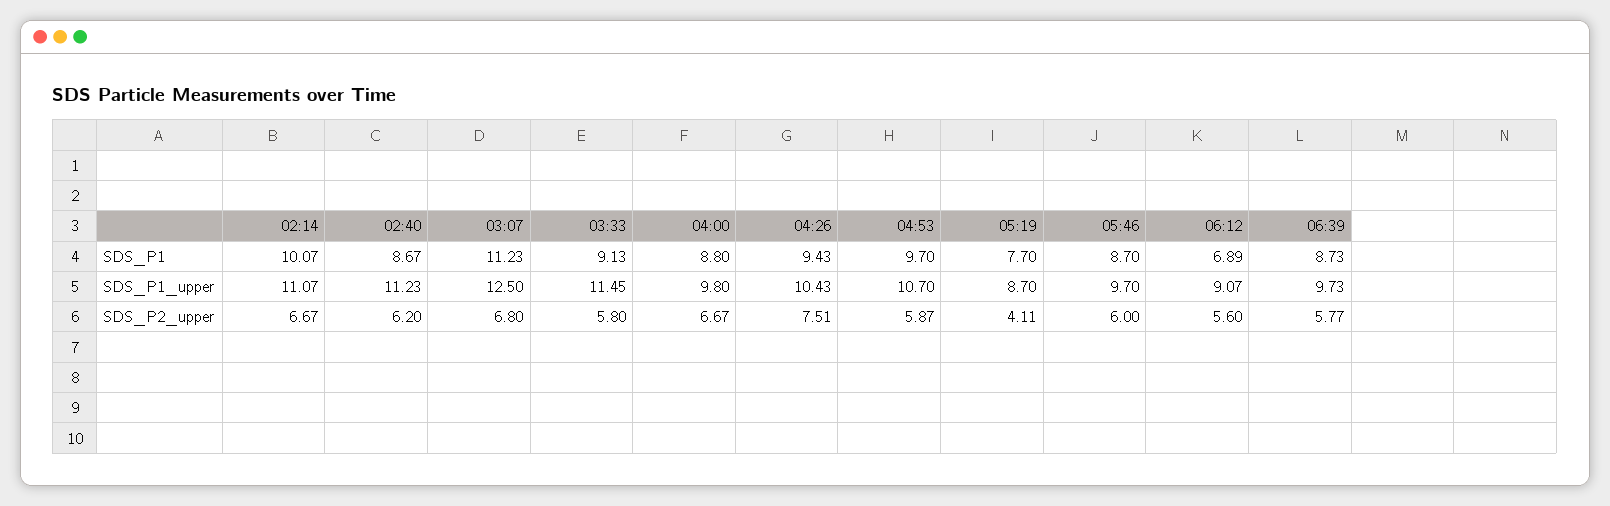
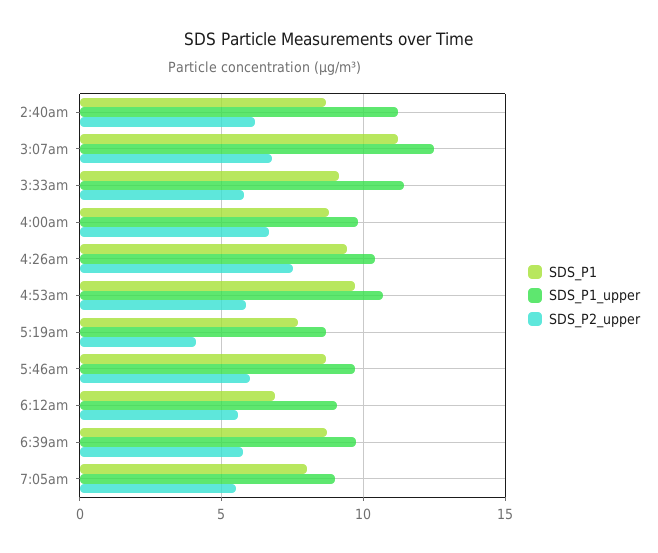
SDS_P1, 02:14: 10.07 -> none
SDS_P1_upper, 02:14: 11.07 -> none
SDS_P2_upper, 02:14: 6.67 -> none
SDS_P1, 7:05am: none -> 8
SDS_P1_upper, 7:05am: none -> 9
SDS_P2_upper, 7:05am: none -> 5.5

